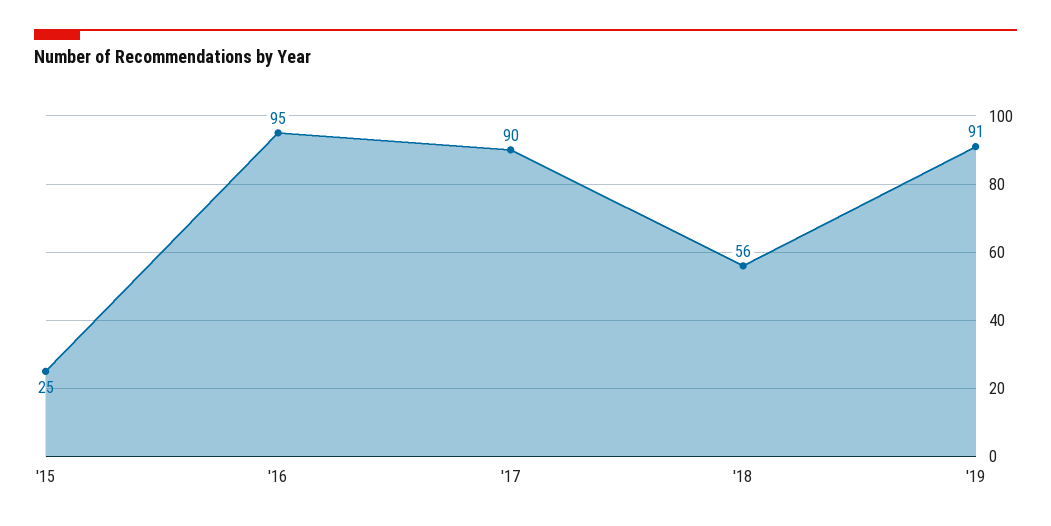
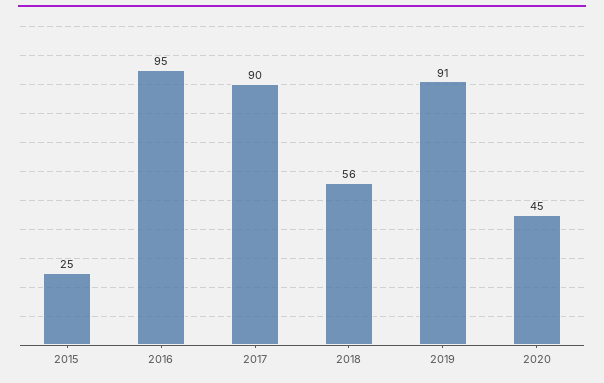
2020: none -> 45

